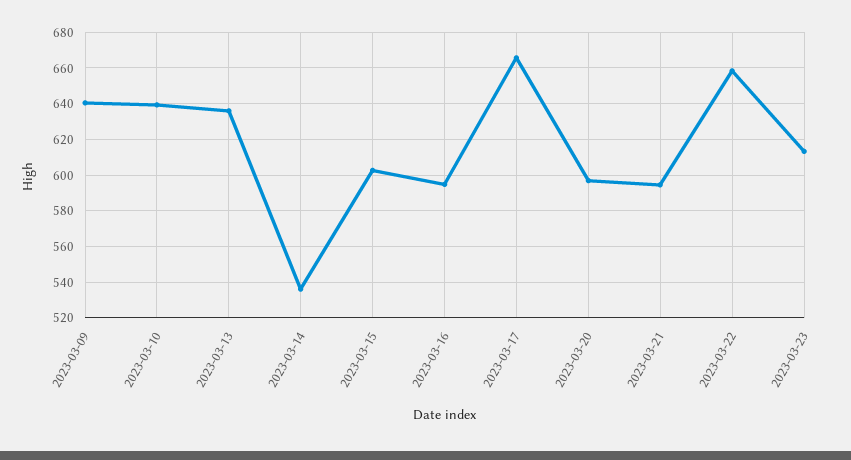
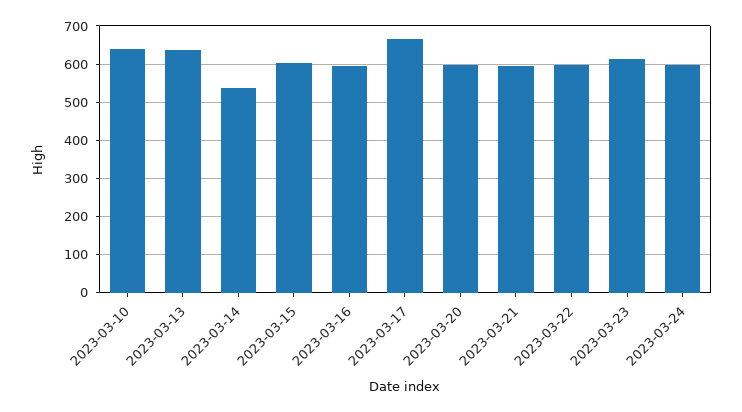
2023-03-09: 640 -> none
2023-03-22: 660 -> 600
2023-03-24: none -> 600

